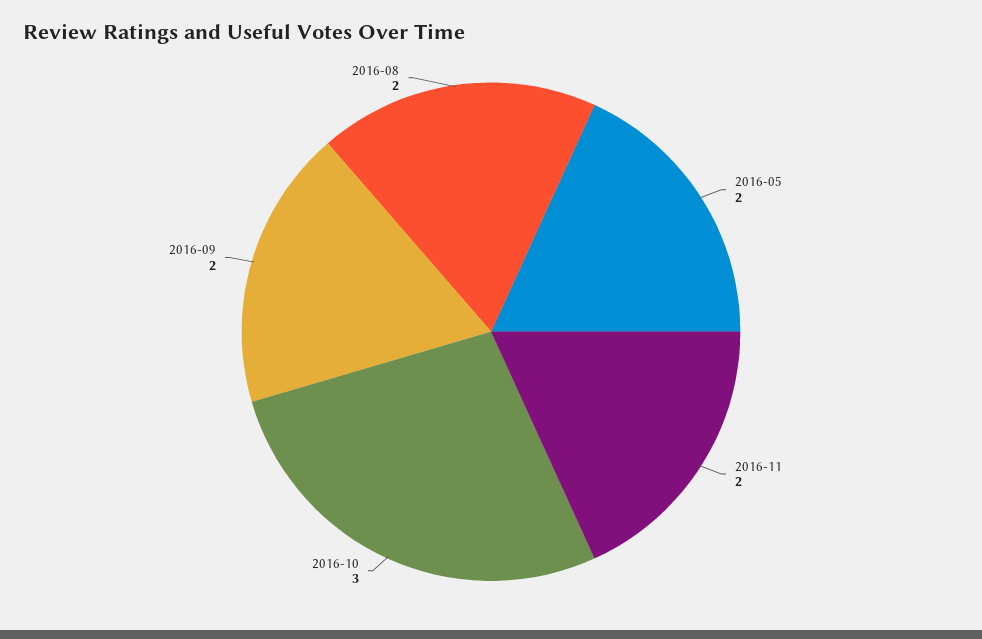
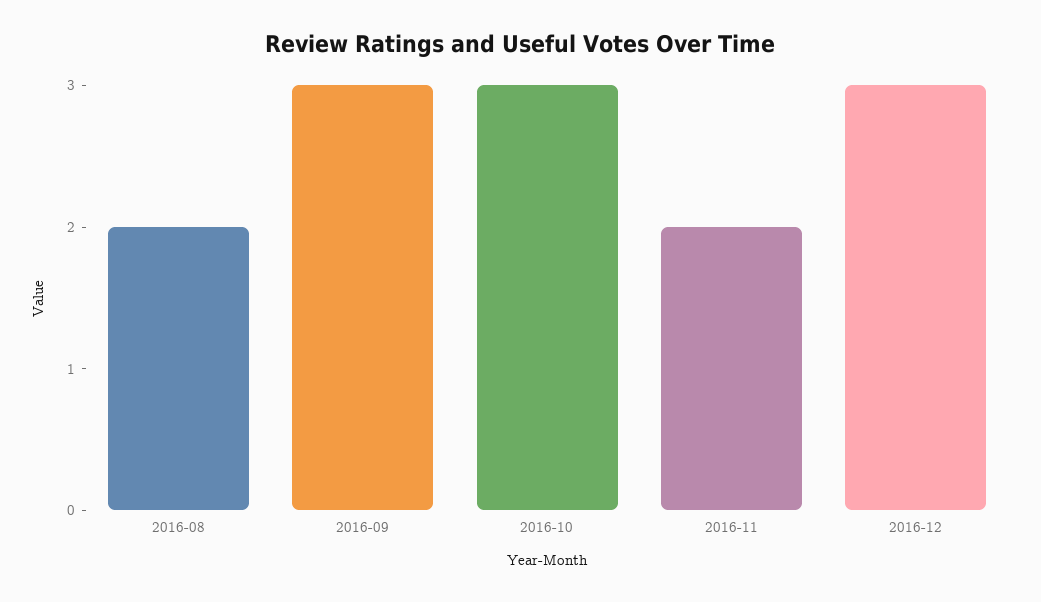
2016-05: 2 -> none
2016-09: 2 -> 3
2016-12: none -> 3

